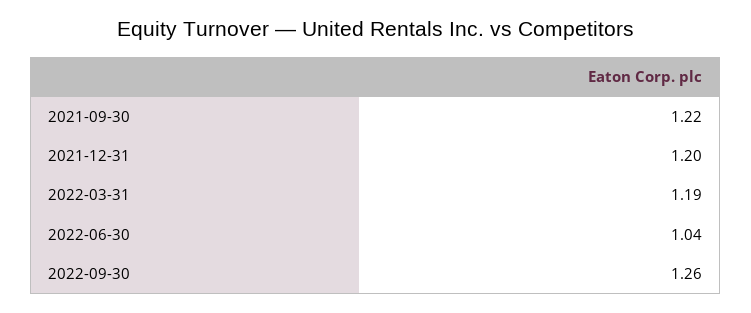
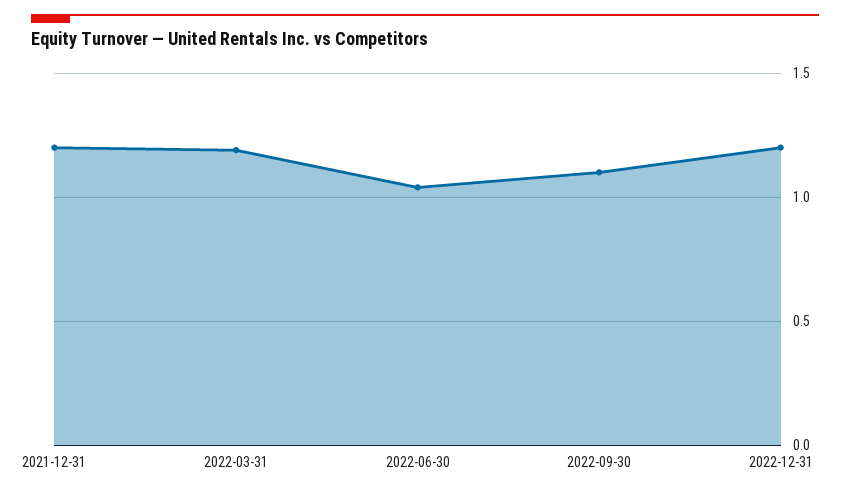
2021-09-30: 1.22 -> none
2022-09-30: 1.26 -> 1.1
2022-12-31: none -> 1.2

